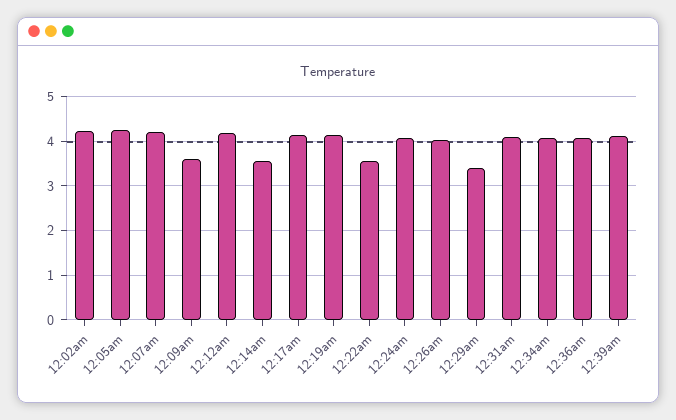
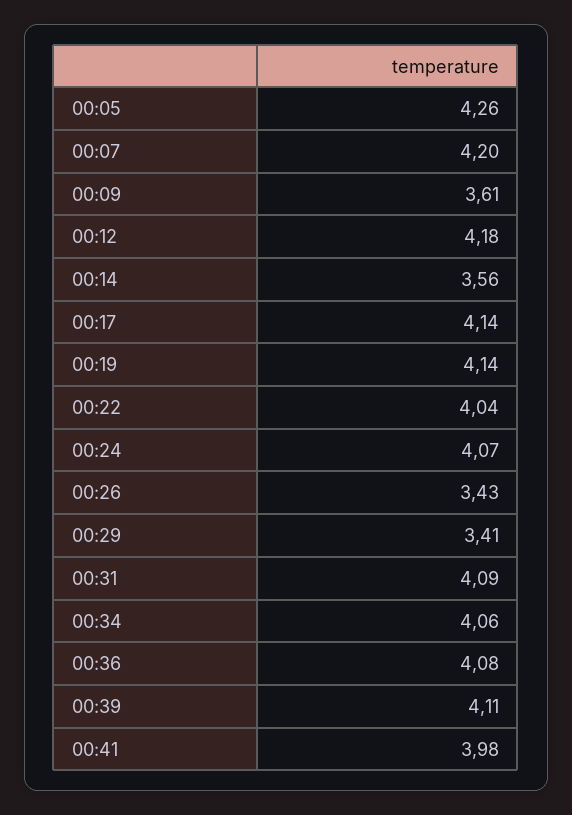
12:02am: 4.2 -> none
12:22am: 3.6 -> 4.04
12:26am: 4 -> 3.43
00:41: none -> 3.98

